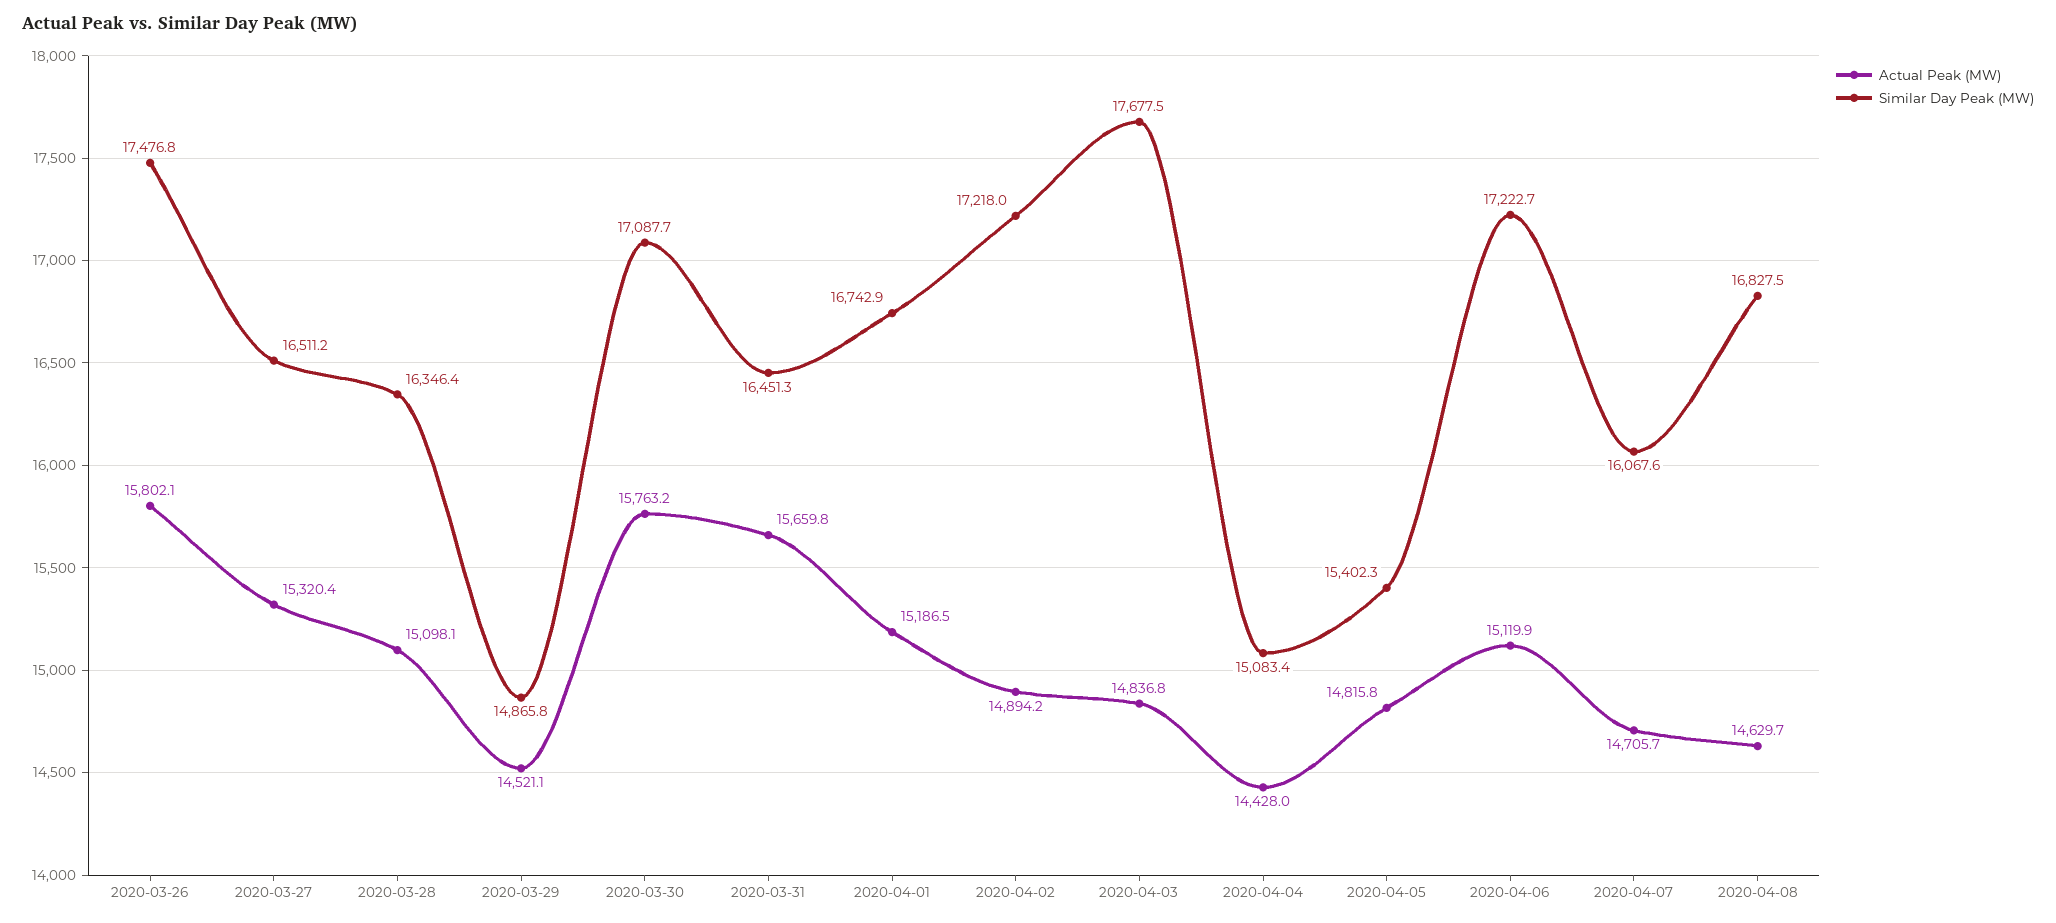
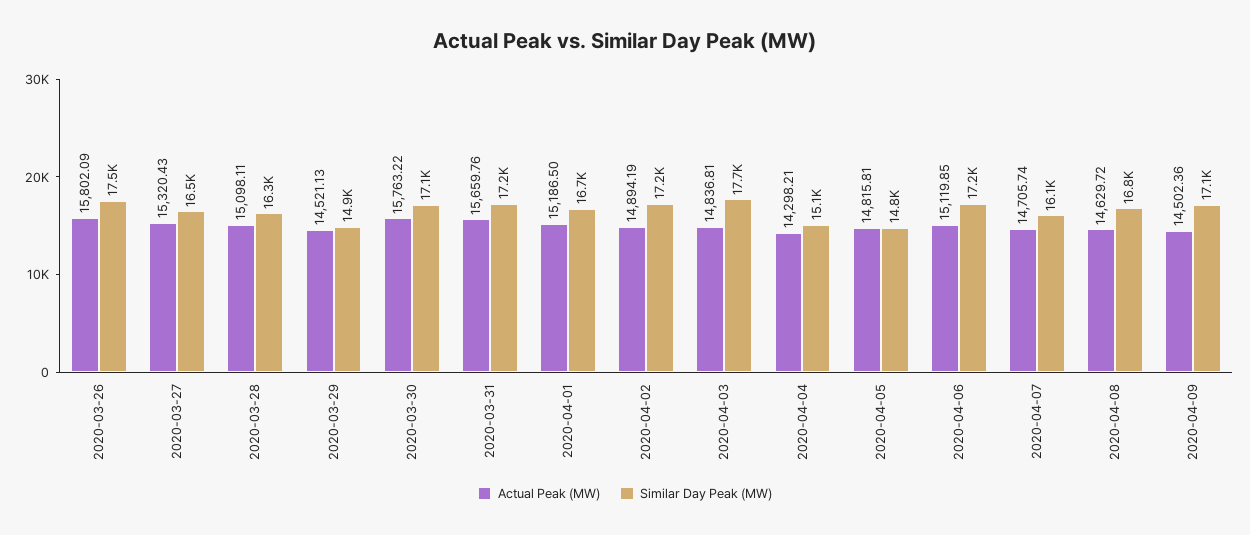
Similar Day Peak (MW), 2020-03-31: 16451.3 -> 17200
Actual Peak (MW), 2020-04-04: 14428 -> 14298.21
Similar Day Peak (MW), 2020-04-05: 15402.3 -> 14800
Actual Peak (MW), 2020-04-09: none -> 14502.36
Similar Day Peak (MW), 2020-04-09: none -> 17100

